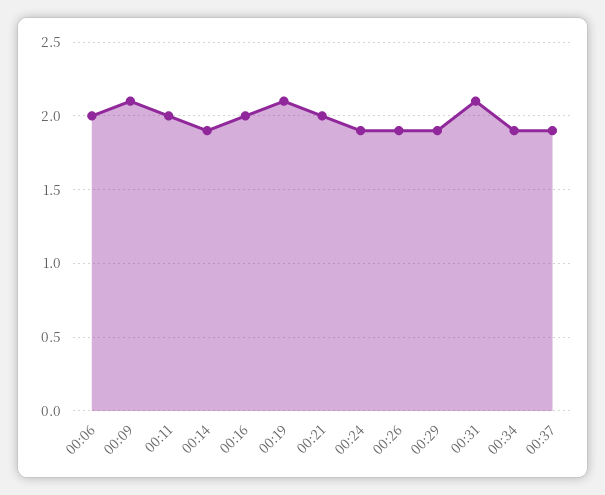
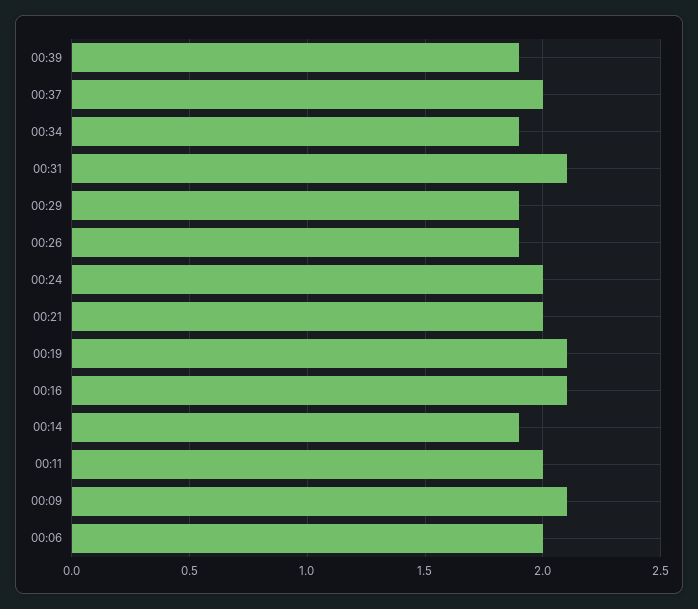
00:16: 2 -> 2.1
00:24: 1.9 -> 2
00:37: 1.9 -> 2
00:39: none -> 1.9

